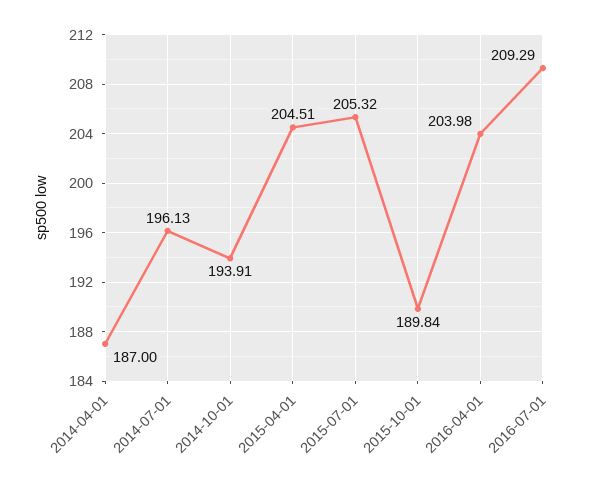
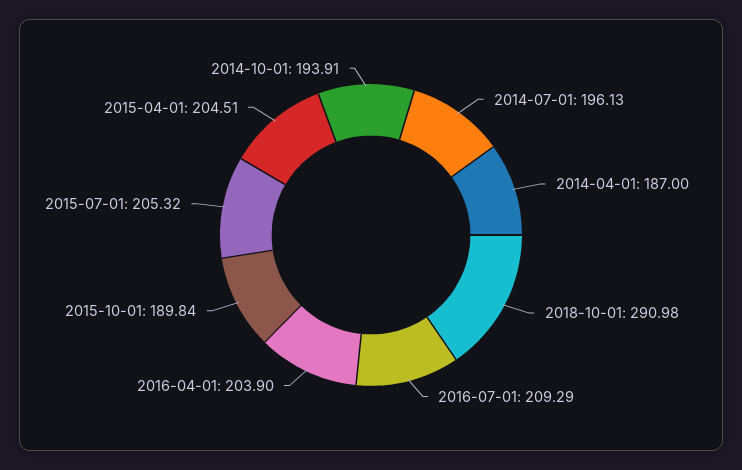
2016-04-01: 203.98 -> 203.9
2018-10-01: none -> 290.98

